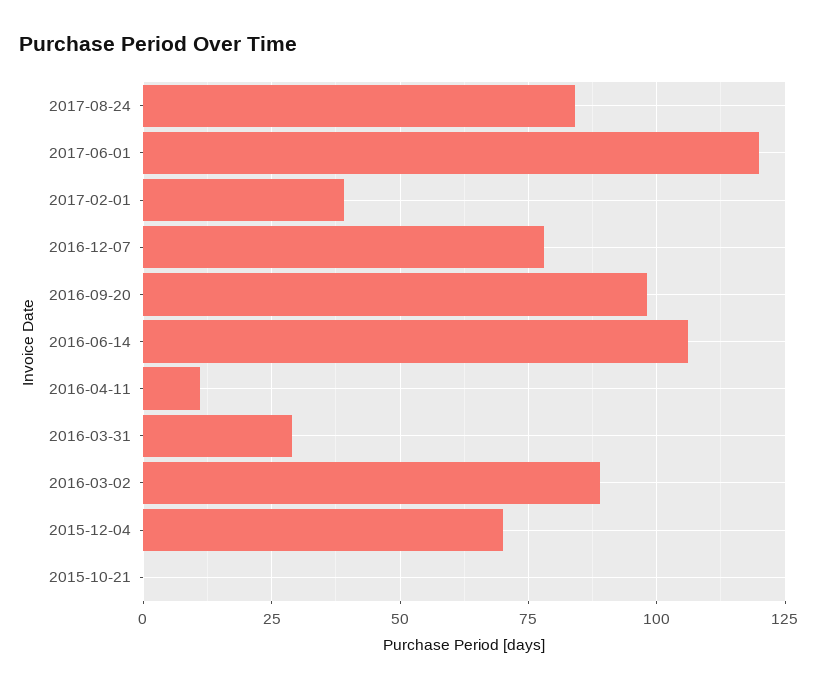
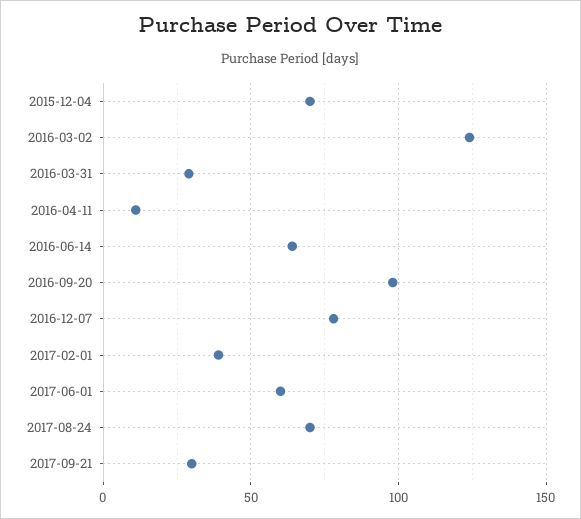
2017-08-24: 85 -> 70
2017-06-01: 120 -> 60
2016-06-14: 105 -> 65
2016-03-02: 90 -> 125
2015-10-21: 0 -> none
2017-09-21: none -> 30

